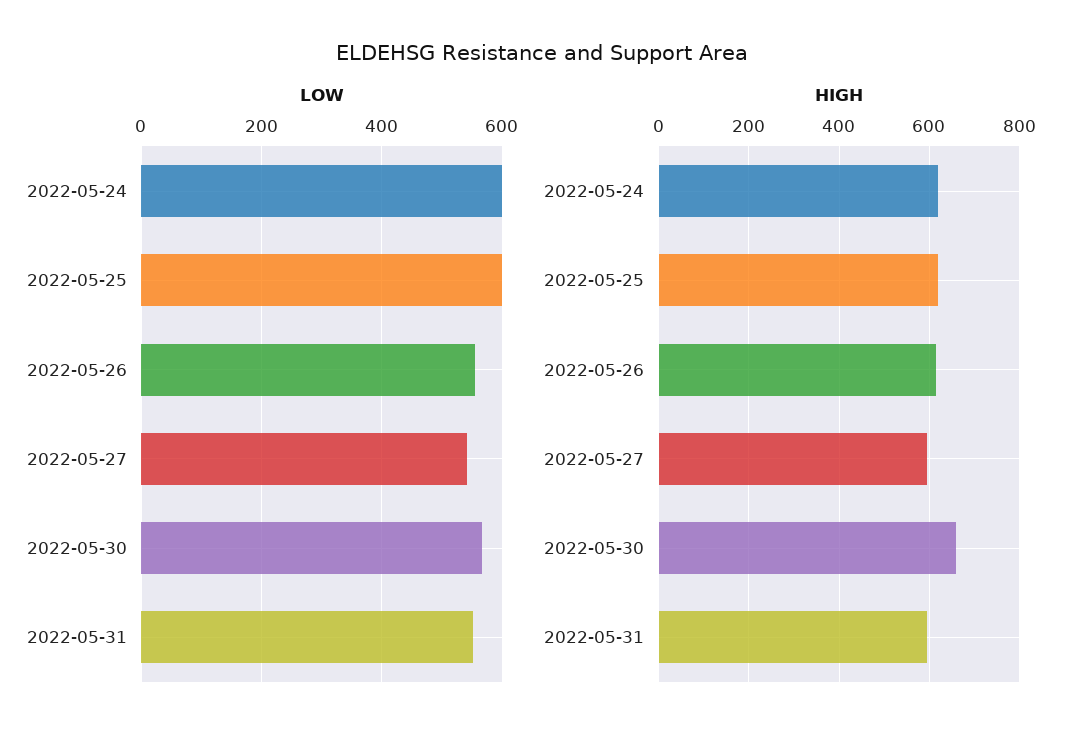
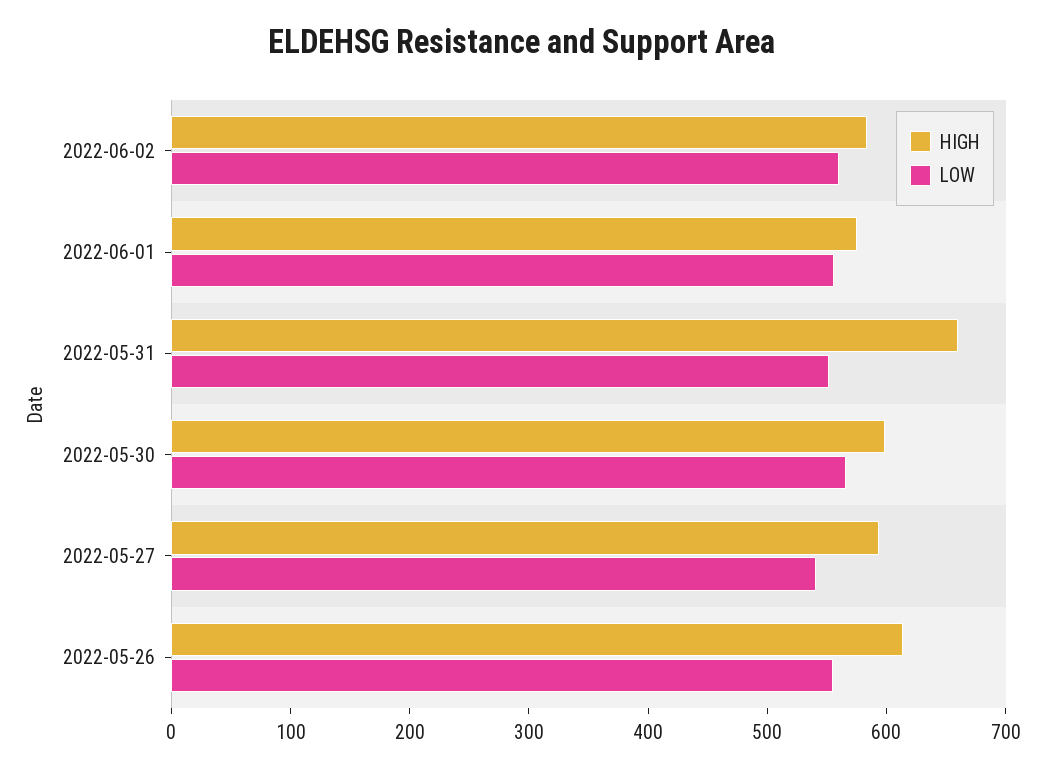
LOW, 2022-05-24: 600 -> none
LOW, 2022-05-25: 600 -> none
HIGH, 2022-05-24: 620 -> none
HIGH, 2022-05-25: 620 -> none
HIGH, 2022-05-30: 660 -> 600
HIGH, 2022-05-31: 600 -> 660
HIGH, 2022-06-02: none -> 580
LOW, 2022-06-02: none -> 560
HIGH, 2022-06-01: none -> 580
LOW, 2022-06-01: none -> 560

